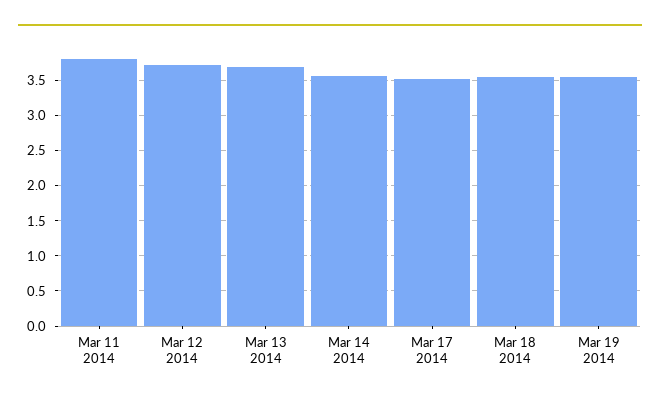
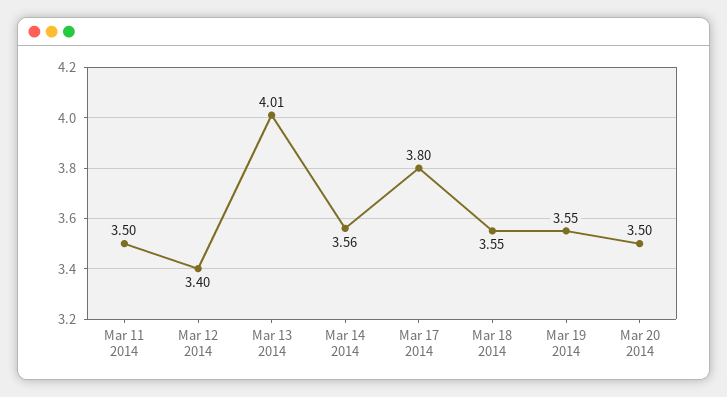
Mar 11 2014: 3.8 -> 3.5
Mar 12 2014: 3.7 -> 3.4
Mar 13 2014: 3.7 -> 4.01
Mar 17 2014: 3.5 -> 3.8
Mar 20 2014: none -> 3.5

